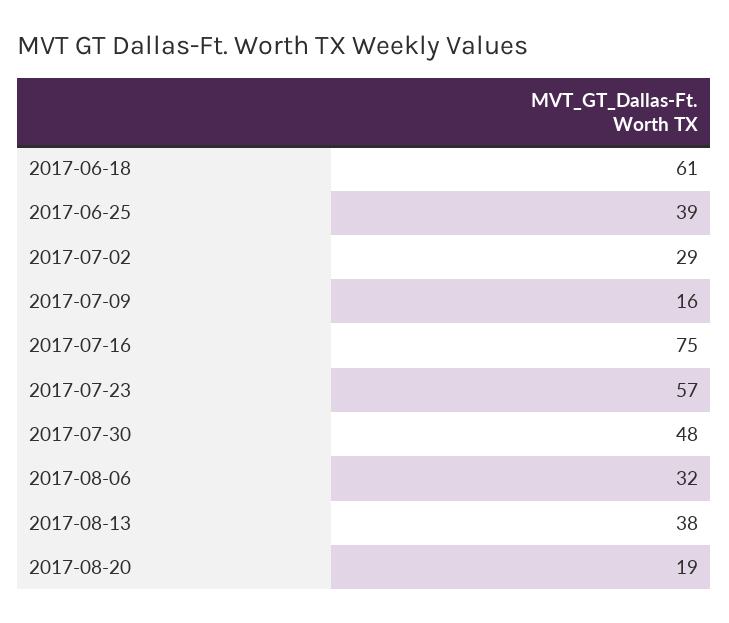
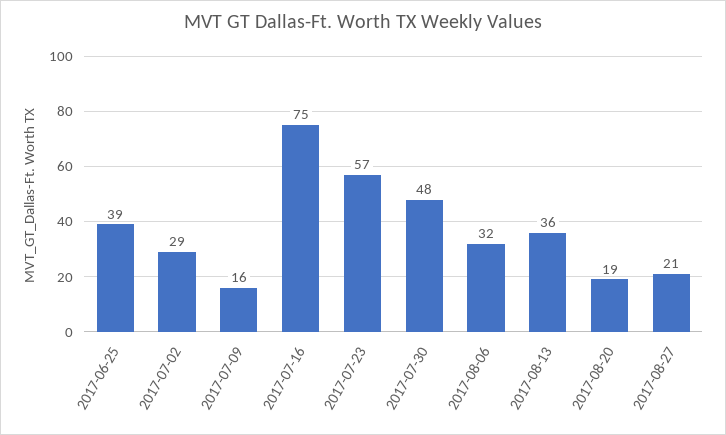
2017-06-18: 61 -> none
2017-08-13: 38 -> 36
2017-08-27: none -> 21

